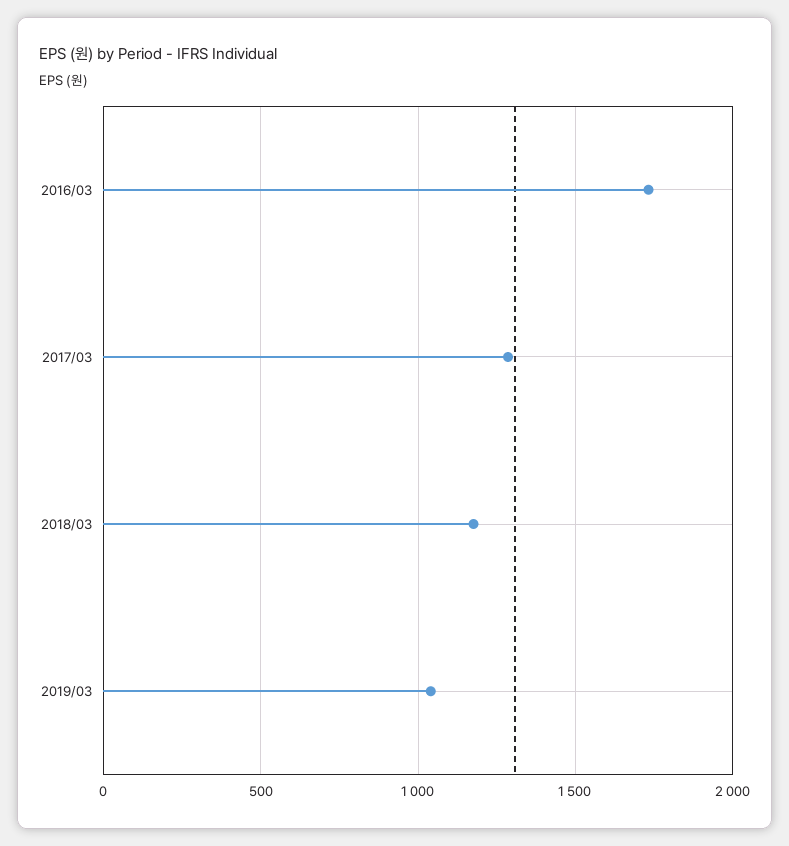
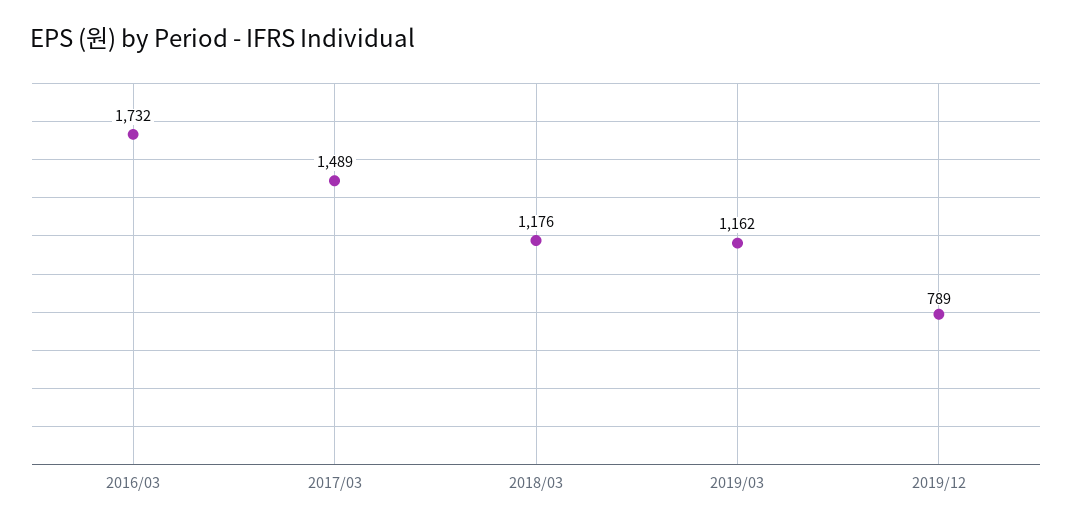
2017/03: 1300 -> 1489
2019/03: 1050 -> 1162
2019/12: none -> 789

